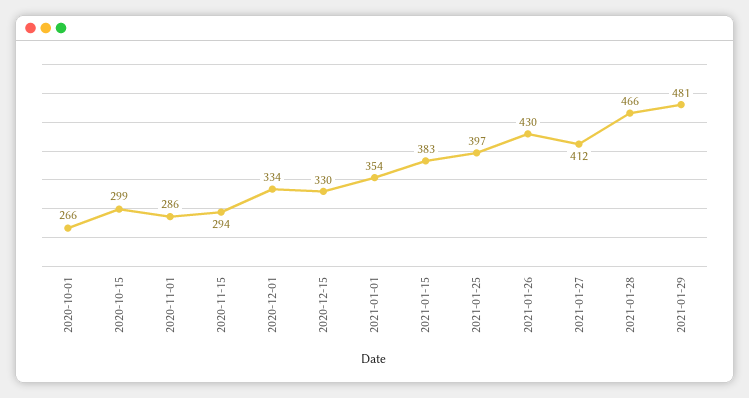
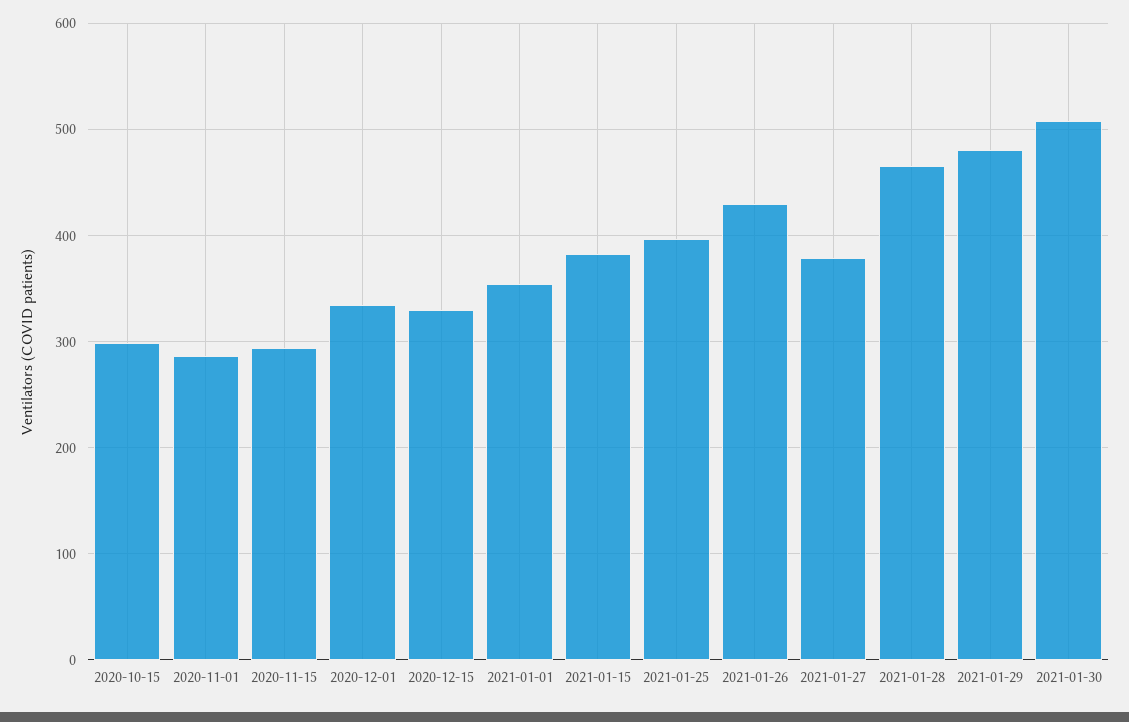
2020-10-01: 266 -> none
2021-01-27: 412 -> 380
2021-01-30: none -> 510

